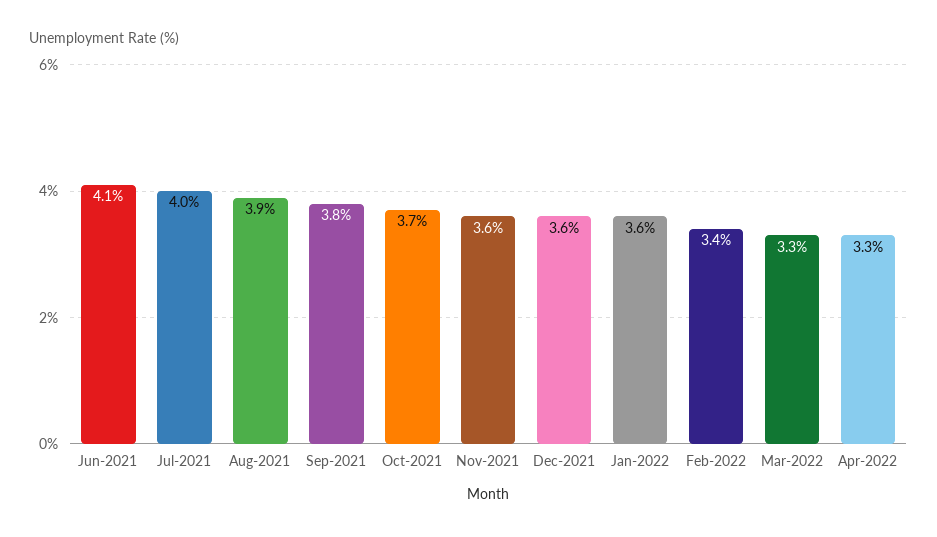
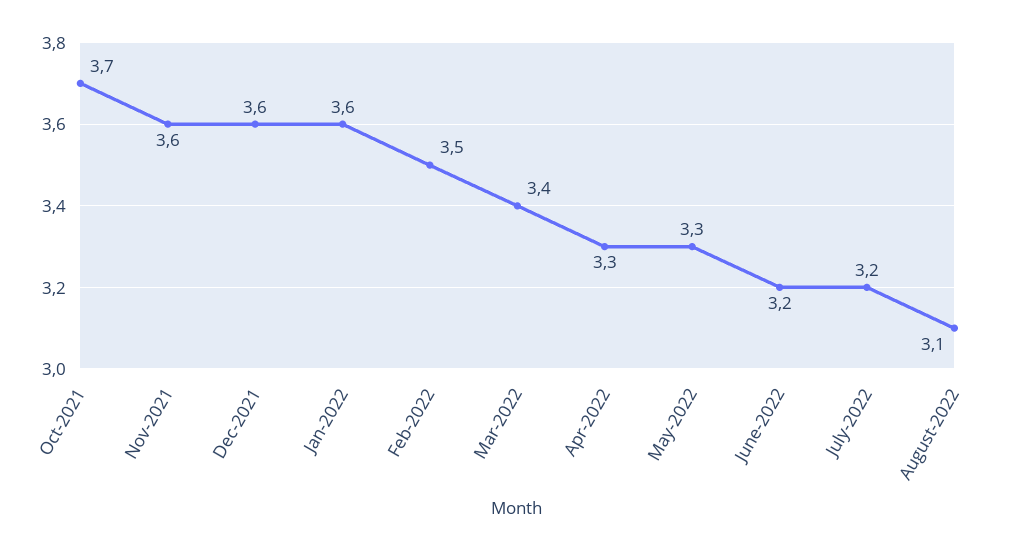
Jun-2021: 4.1 -> none
Jul-2021: 4 -> none
Aug-2021: 3.9 -> none
Sep-2021: 3.8 -> none
Feb-2022: 3.4 -> 3.5
Mar-2022: 3.3 -> 3.4
May-2022: none -> 3.3
June-2022: none -> 3.2
July-2022: none -> 3.2
August-2022: none -> 3.1

